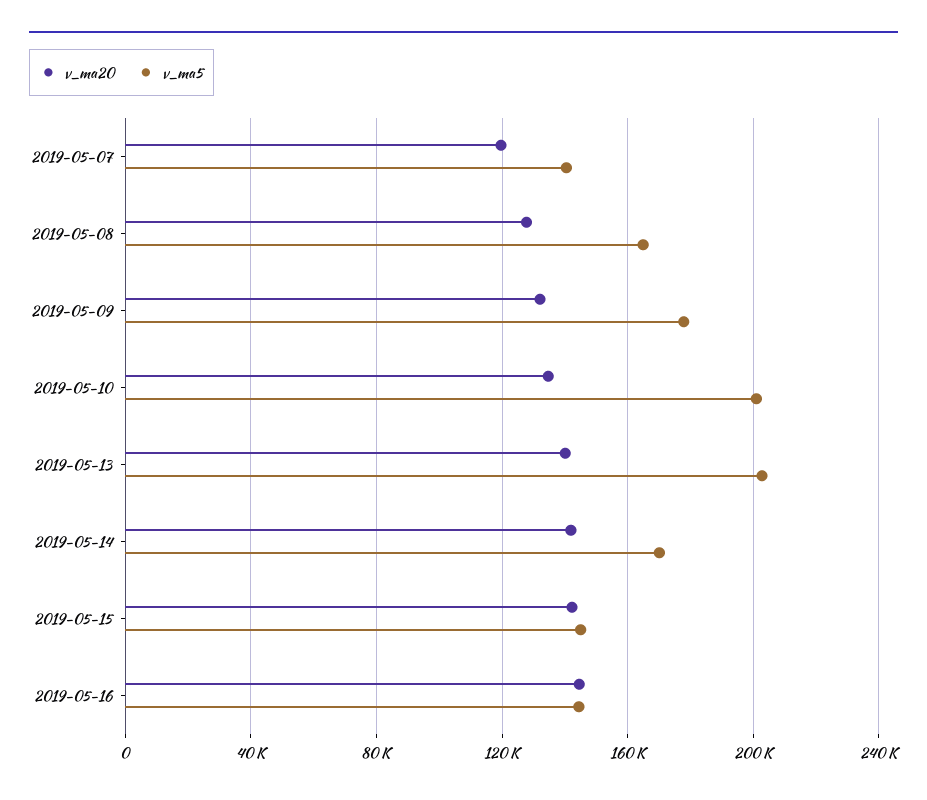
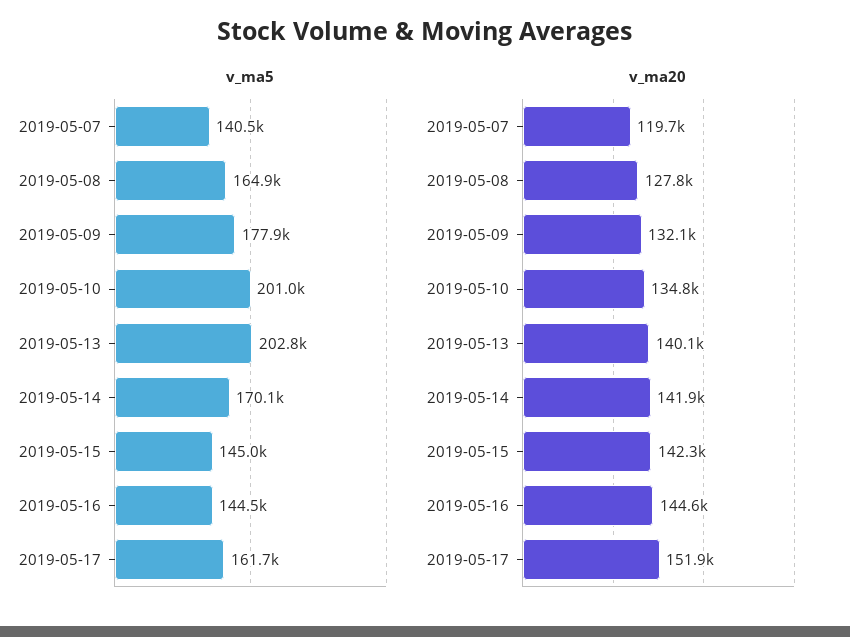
v_ma5, 2019-05-17: none -> 161700
v_ma20, 2019-05-17: none -> 151900

